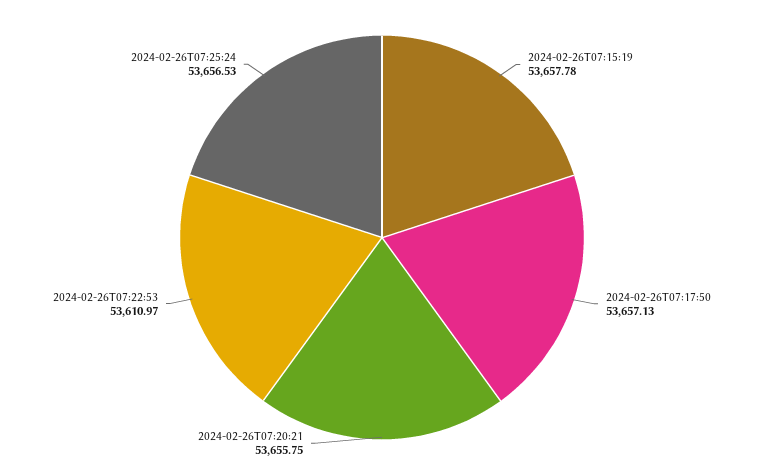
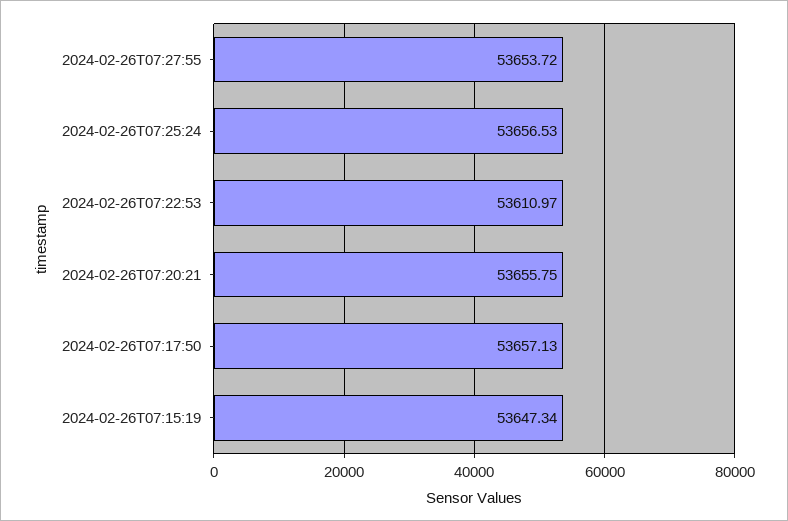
2024-02-26T07:15:19: 53657.78 -> 53647.34
2024-02-26T07:27:55: none -> 53653.72

